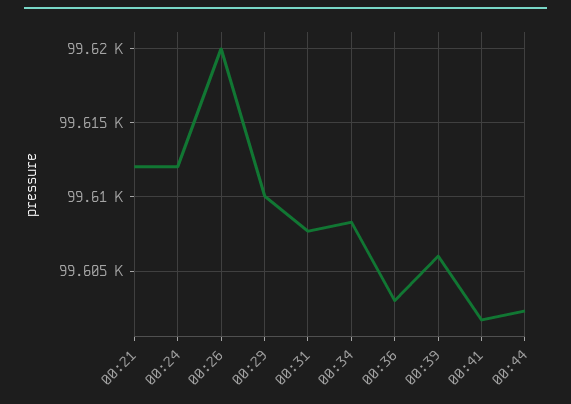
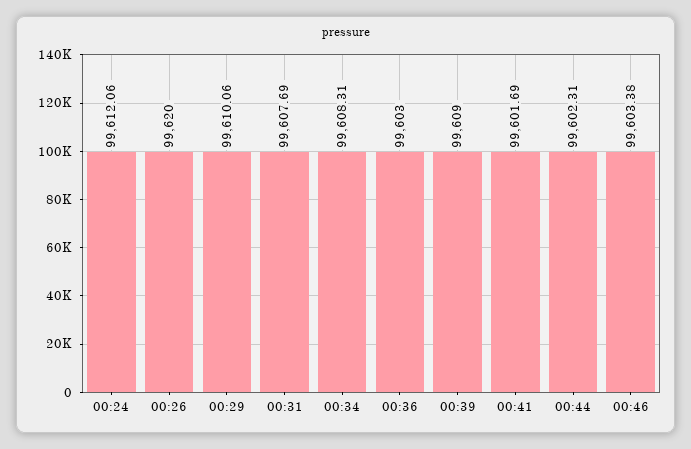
00:21: 99612 -> none
00:39: 99606 -> 99609
00:46: none -> 99603.38

